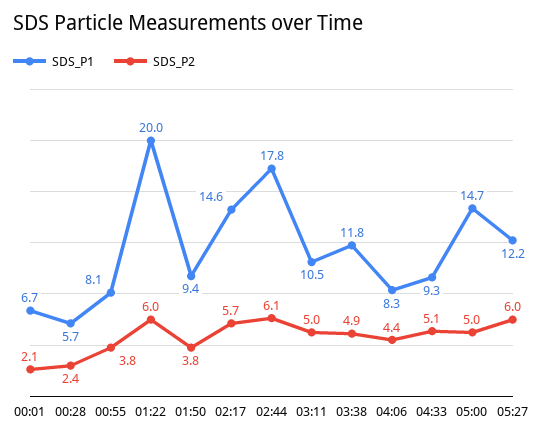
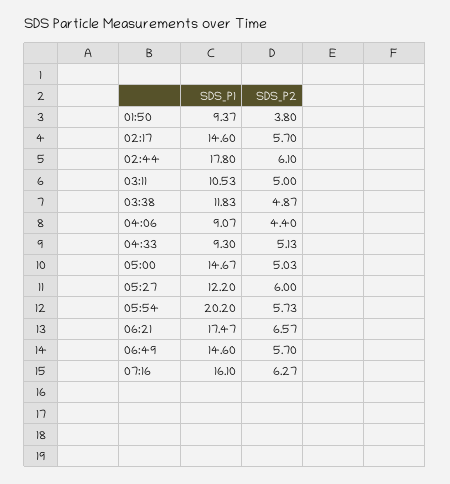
SDS_P1, 00:01: 6.7 -> none
SDS_P2, 00:01: 2.1 -> none
SDS_P1, 00:28: 5.7 -> none
SDS_P2, 00:28: 2.4 -> none
SDS_P1, 00:55: 8.1 -> none
SDS_P2, 00:55: 3.8 -> none
SDS_P1, 01:22: 20 -> none
SDS_P2, 01:22: 6 -> none
SDS_P1, 04:06: 8.3 -> 9.07
SDS_P1, 05:54: none -> 20.2
SDS_P2, 05:54: none -> 5.73
SDS_P1, 06:21: none -> 17.47
SDS_P2, 06:21: none -> 6.57
SDS_P1, 06:49: none -> 14.6
SDS_P2, 06:49: none -> 5.7
SDS_P1, 07:16: none -> 16.1
SDS_P2, 07:16: none -> 6.27

